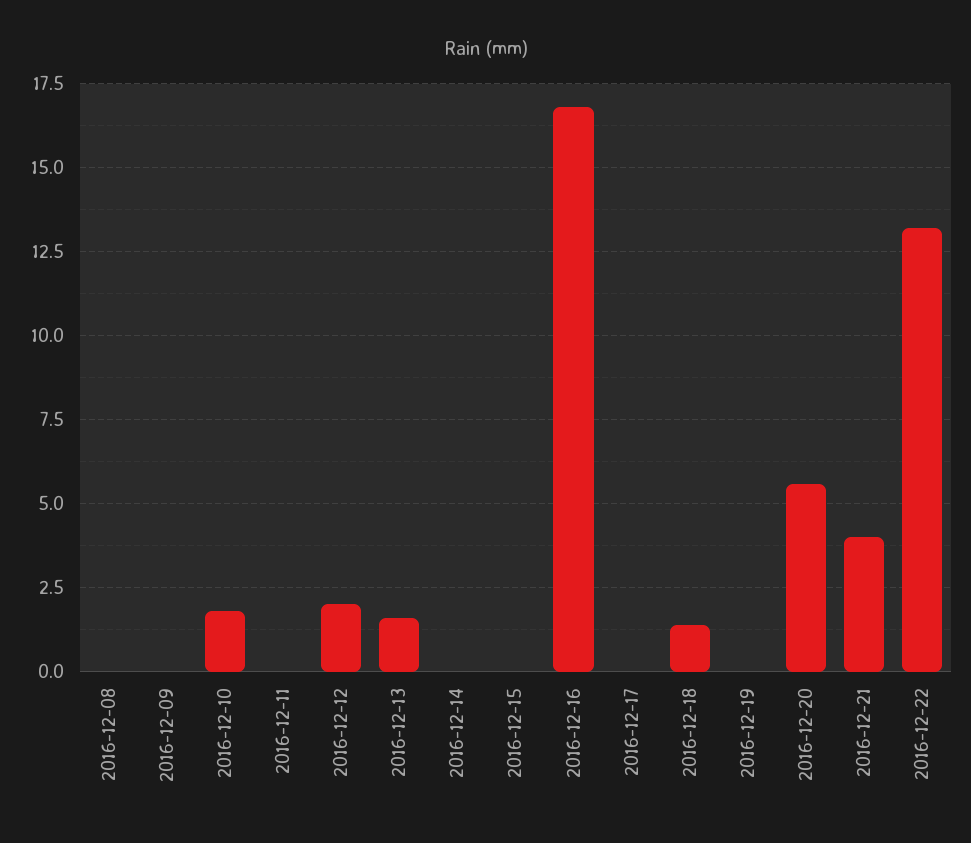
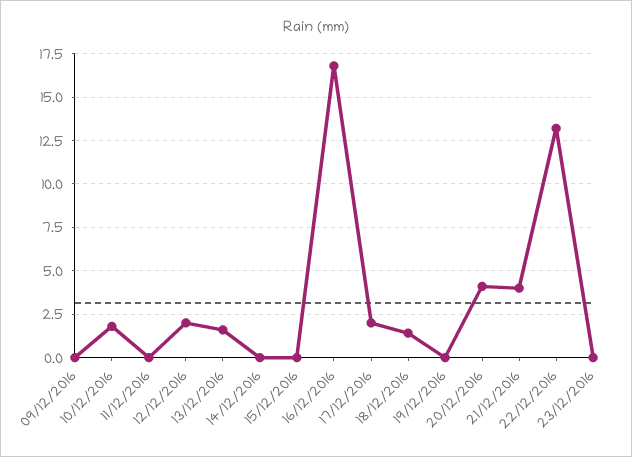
2016-12-08: 0 -> none
2016-12-17: 0 -> 2
2016-12-20: 5.5 -> 4
23/12/2016: none -> 0

